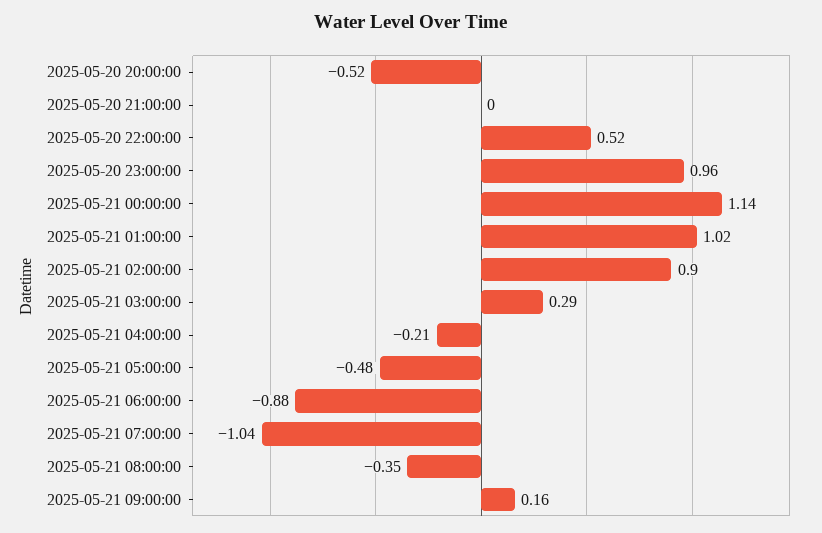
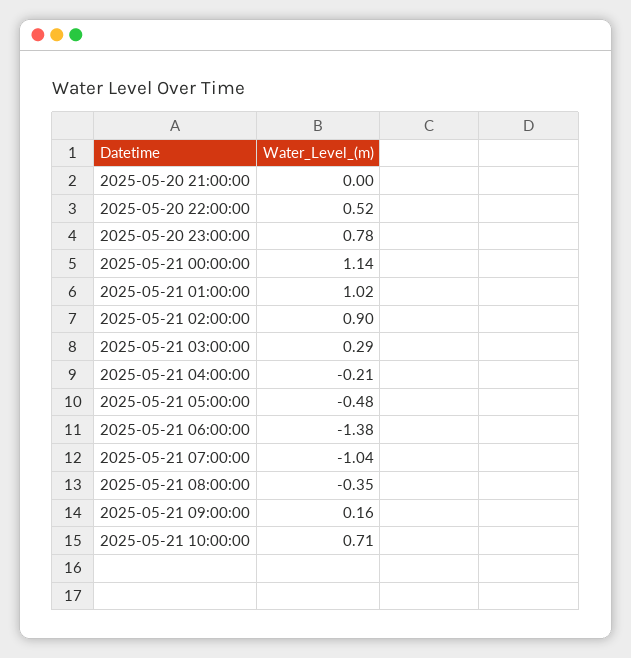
2025-05-20 20:00:00: -0.52 -> none
2025-05-20 23:00:00: 0.96 -> 0.78
2025-05-21 06:00:00: -0.88 -> -1.38
2025-05-21 10:00:00: none -> 0.71

